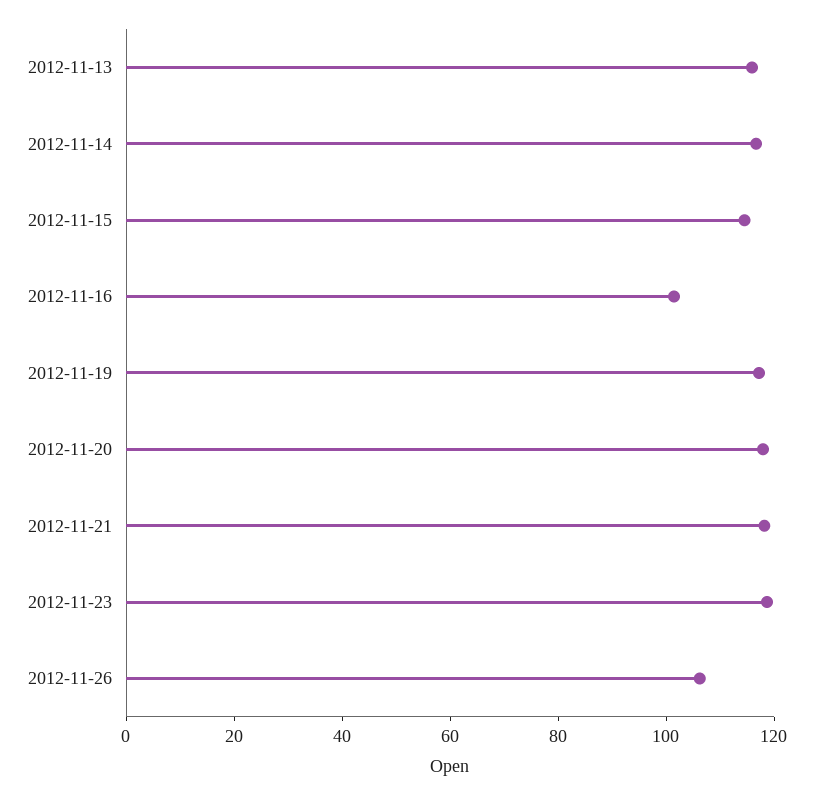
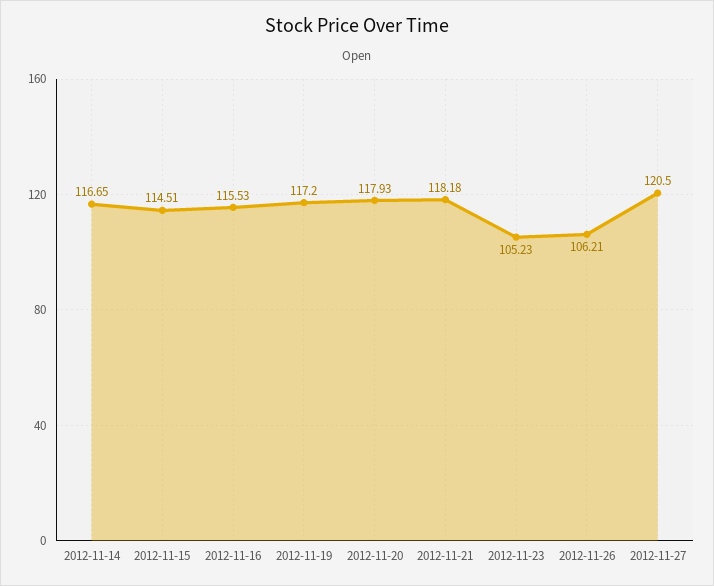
2012-11-13: 115 -> none
2012-11-16: 100 -> 115.53
2012-11-23: 120 -> 105.23
2012-11-27: none -> 120.5

